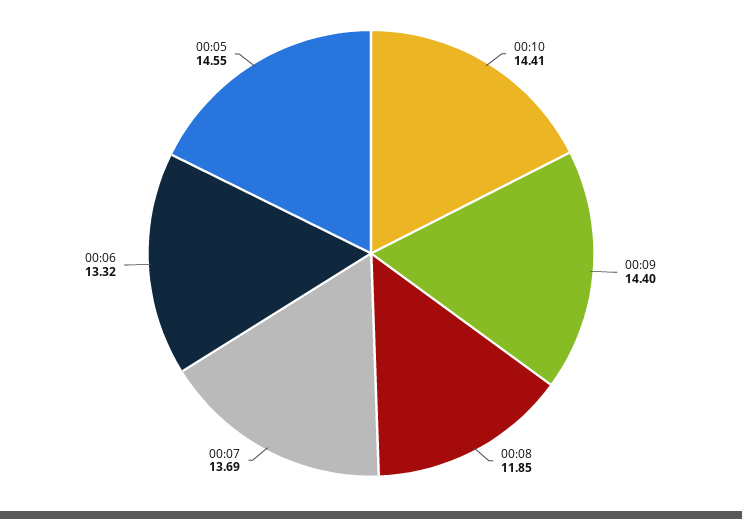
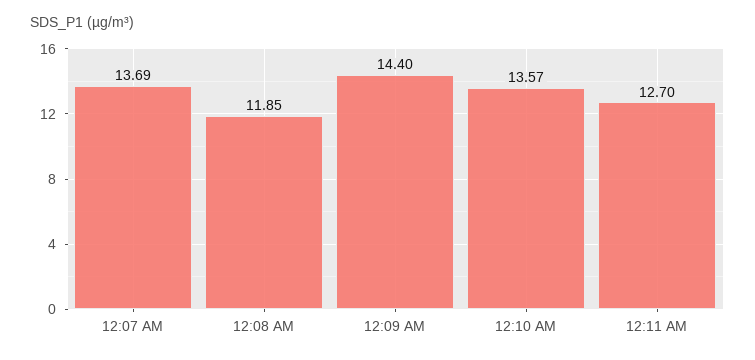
00:10: 14.41 -> 13.57
00:06: 13.32 -> none
00:05: 14.55 -> none
12:11 AM: none -> 12.7

